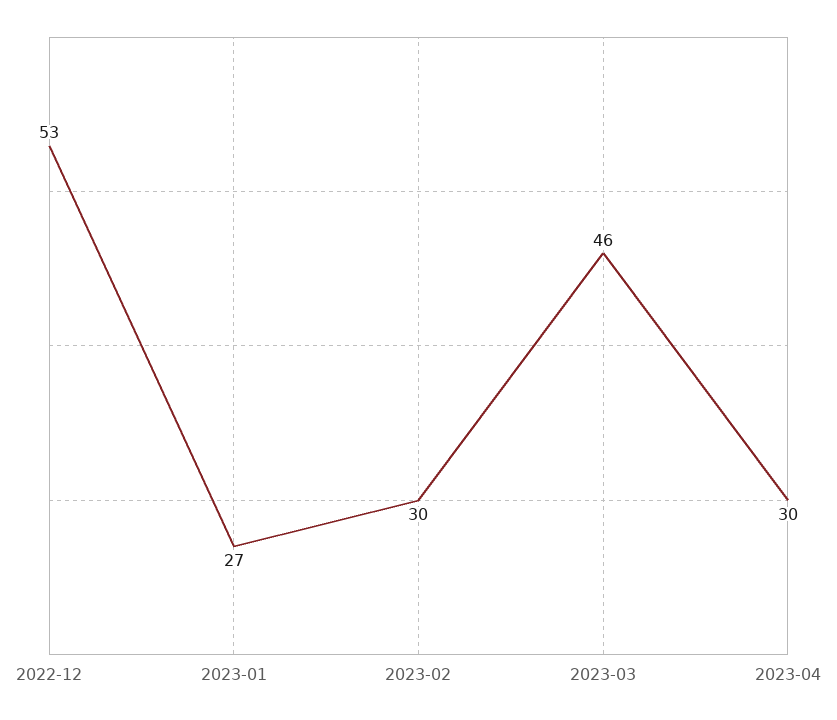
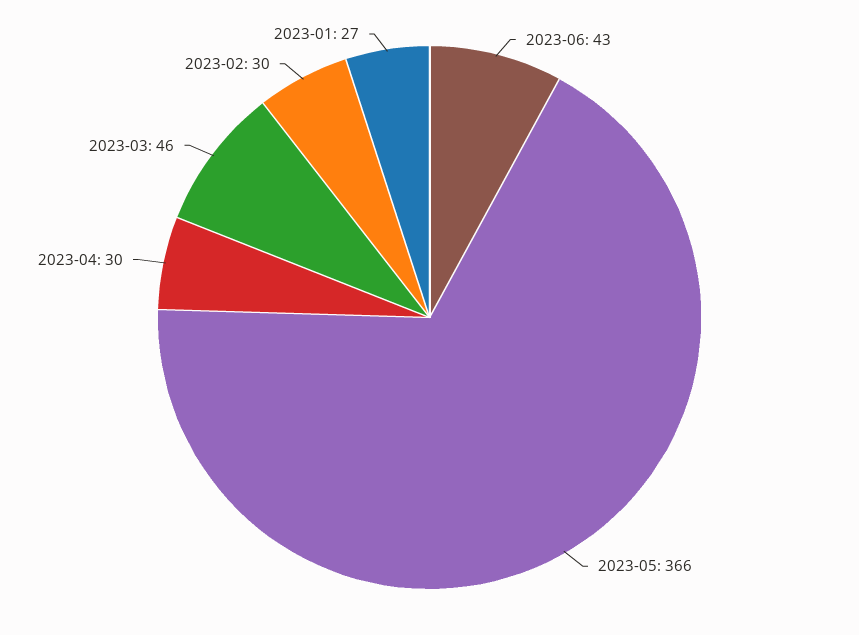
2022-12: 53 -> none
2023-06: none -> 43
2023-05: none -> 366

